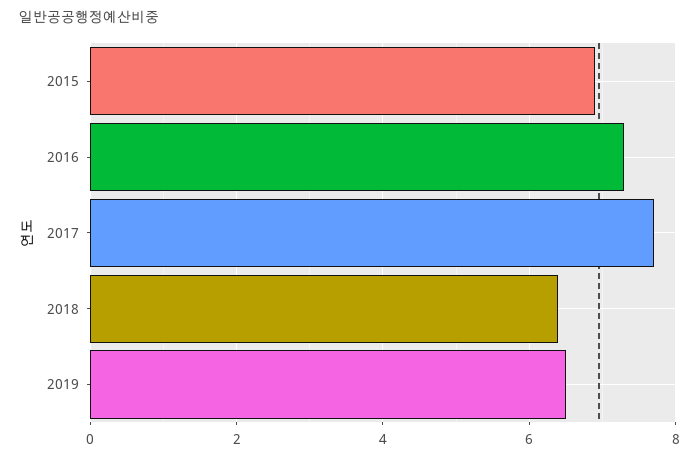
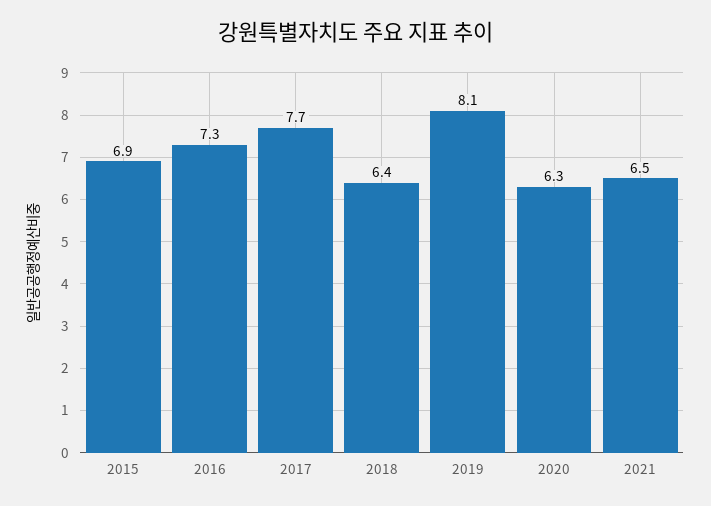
2019: 6.5 -> 8.1
2020: none -> 6.3
2021: none -> 6.5

